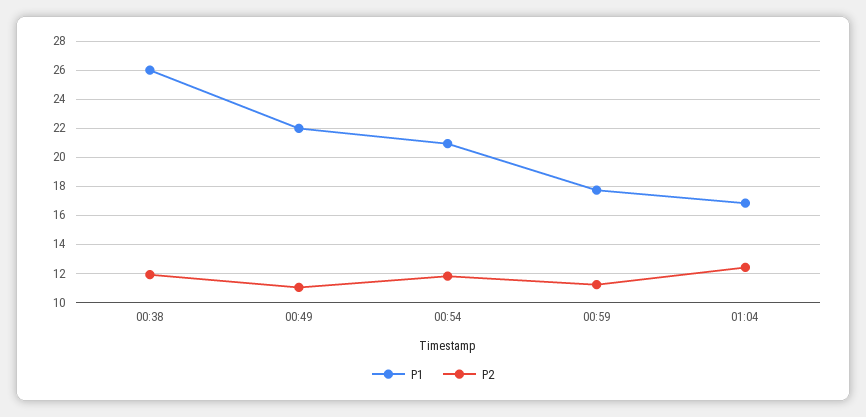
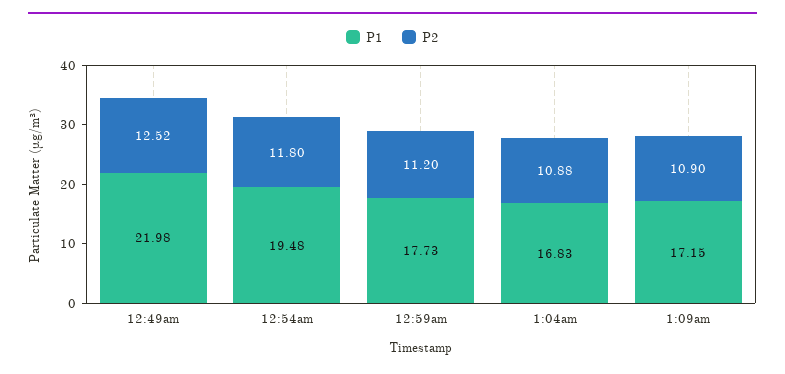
P1, 00:38: 26 -> none
P2, 00:38: 12 -> none
P2, 00:49: 11 -> 12.52
P1, 00:54: 21 -> 19.48
P2, 01:04: 12.5 -> 10.88
P1, 1:09am: none -> 17.15
P2, 1:09am: none -> 10.9

